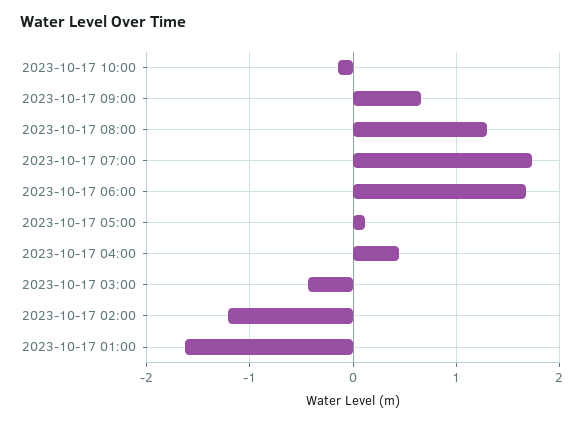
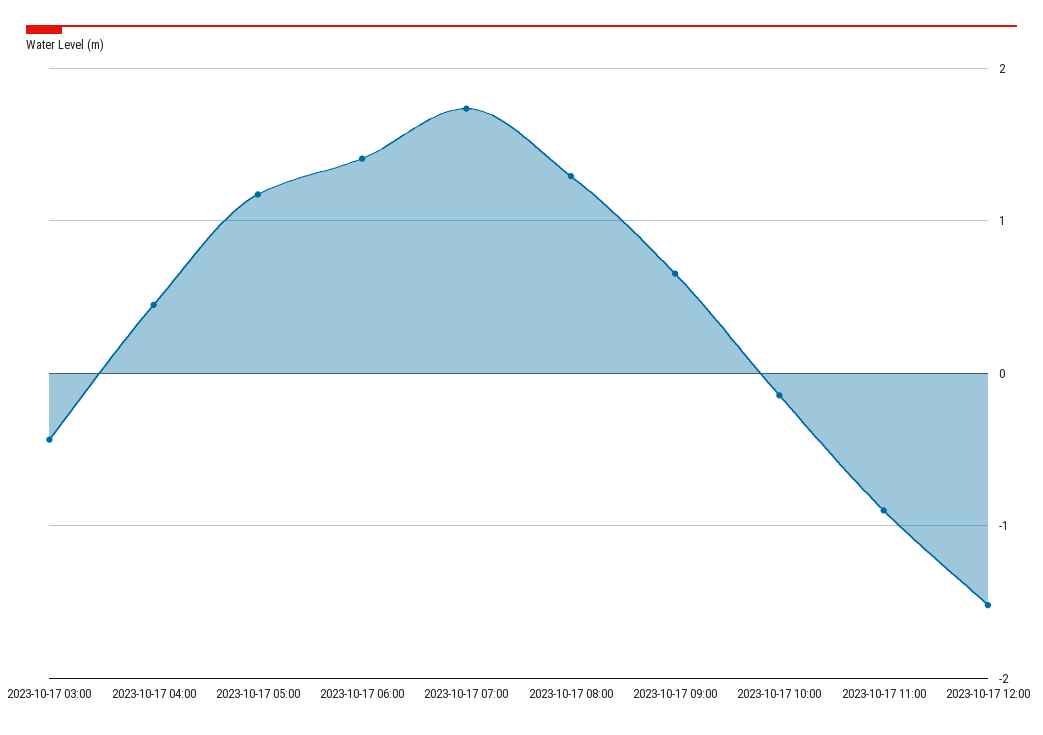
2023-10-17 06:00: 1.7 -> 1.4
2023-10-17 05:00: 0.1 -> 1.2
2023-10-17 02:00: -1.2 -> none
2023-10-17 01:00: -1.6 -> none
2023-10-17 11:00: none -> -0.9
2023-10-17 12:00: none -> -1.5

